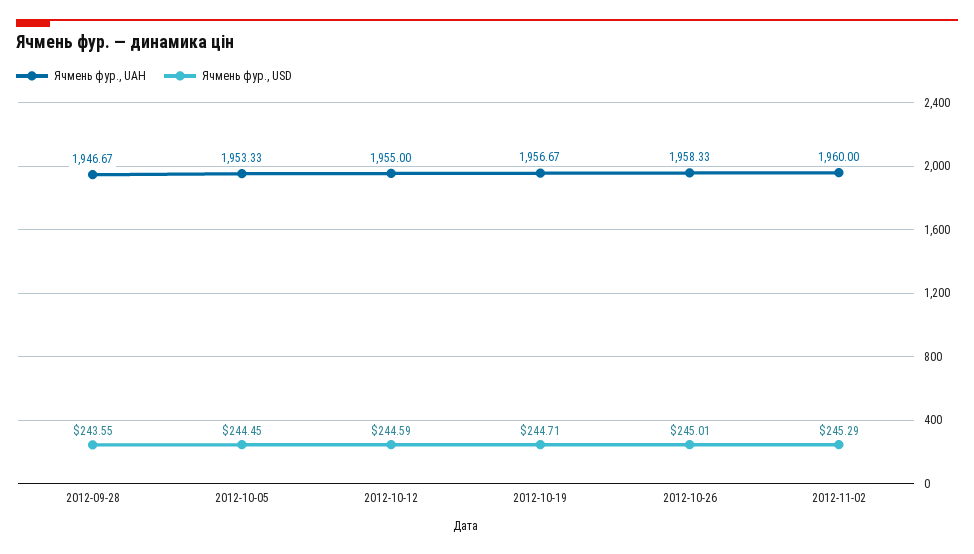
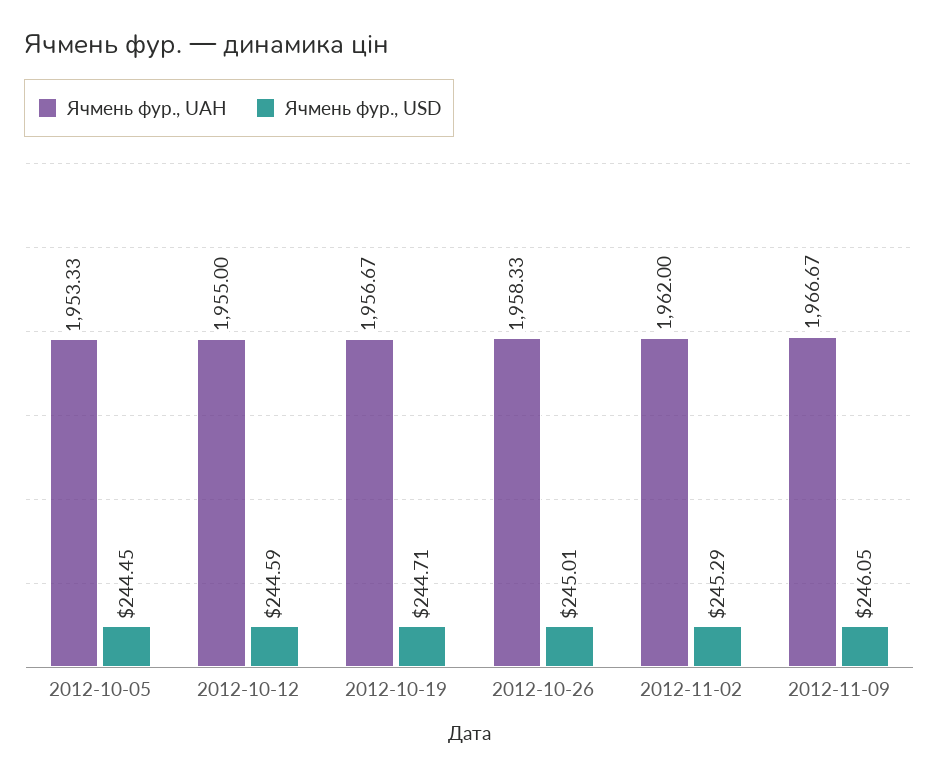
Ячмень фур., UAH, 2012-09-28: 1946.67 -> none
Ячмень фур., USD, 2012-09-28: 243.55 -> none
Ячмень фур., UAH, 2012-11-02: 1960 -> 1962
Ячмень фур., UAH, 2012-11-09: none -> 1966.67
Ячмень фур., USD, 2012-11-09: none -> 246.05

